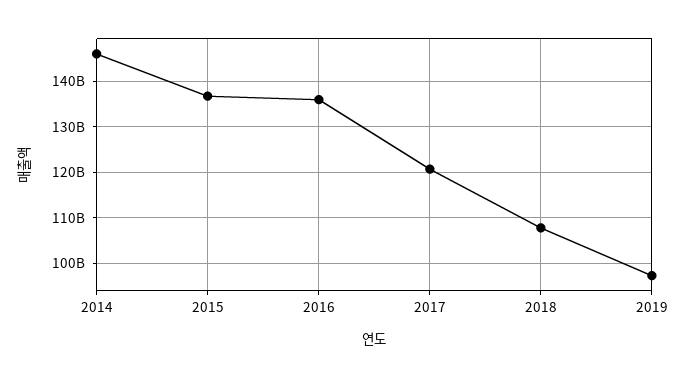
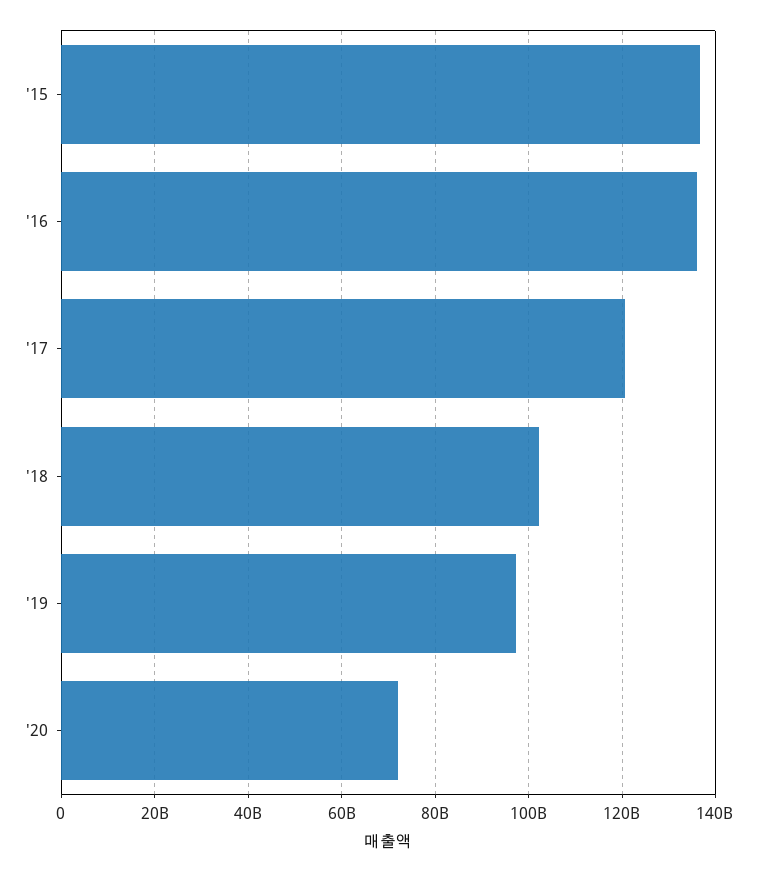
2014: 146000000000 -> none
2018: 108000000000 -> 102000000000
'20: none -> 72000000000

